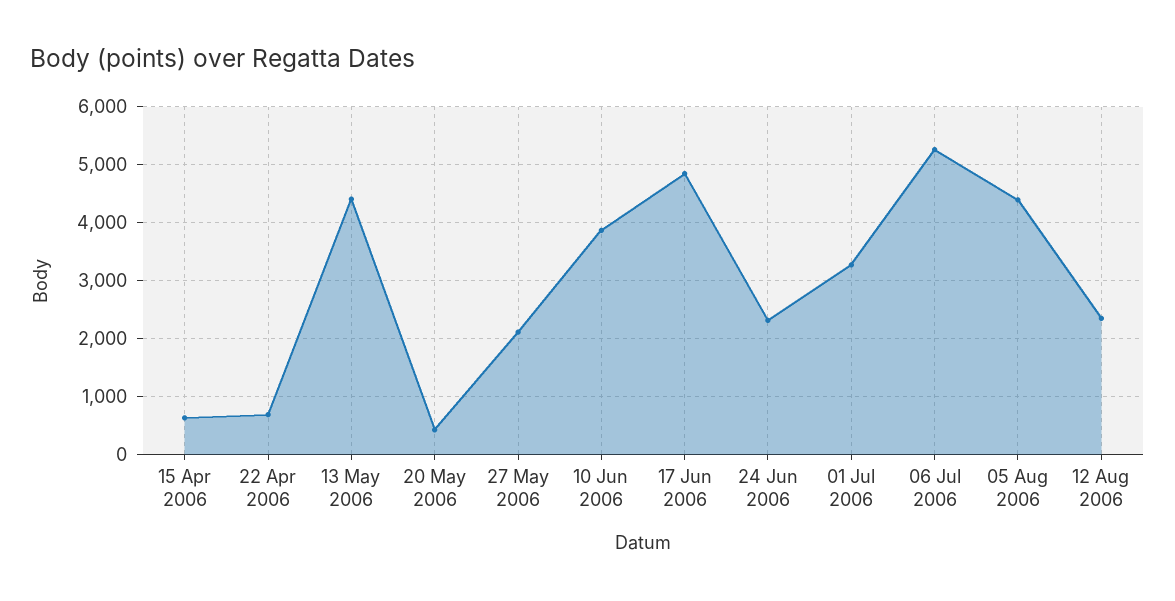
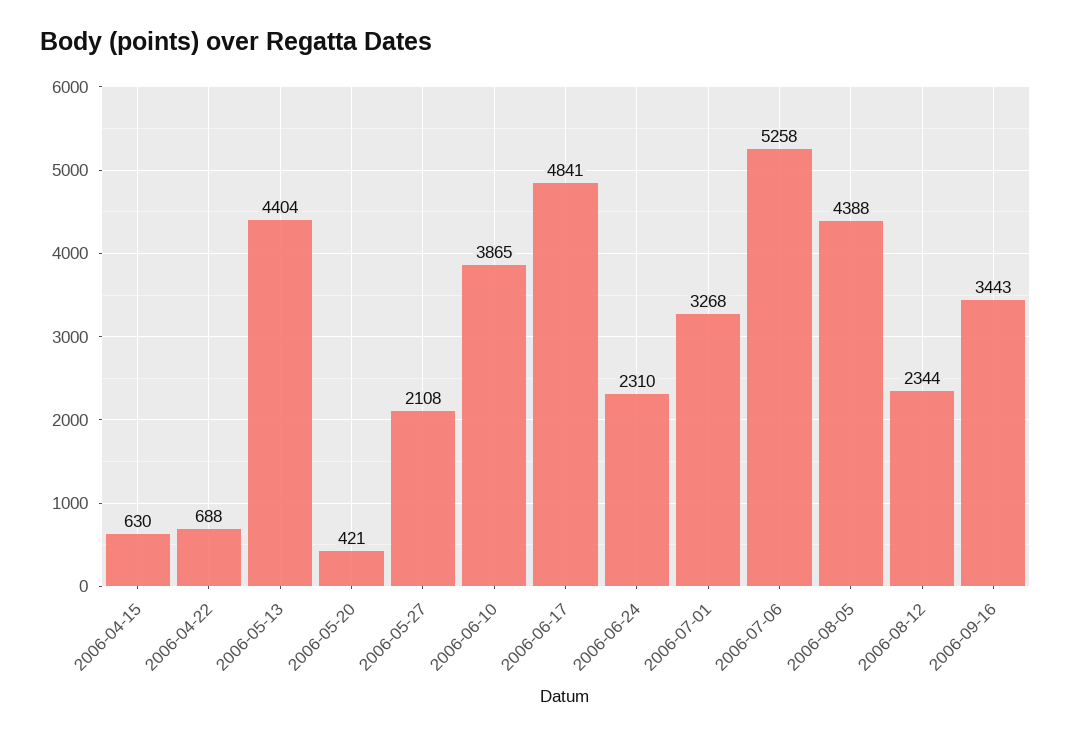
2006-09-16: none -> 3443

